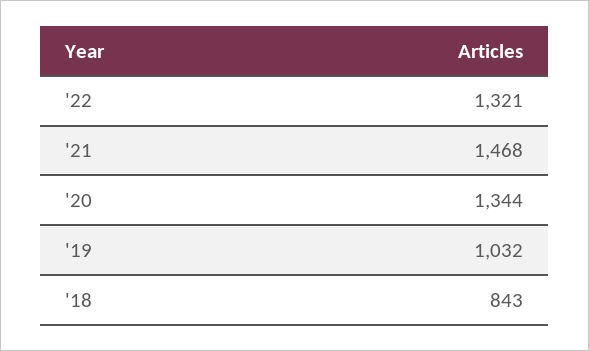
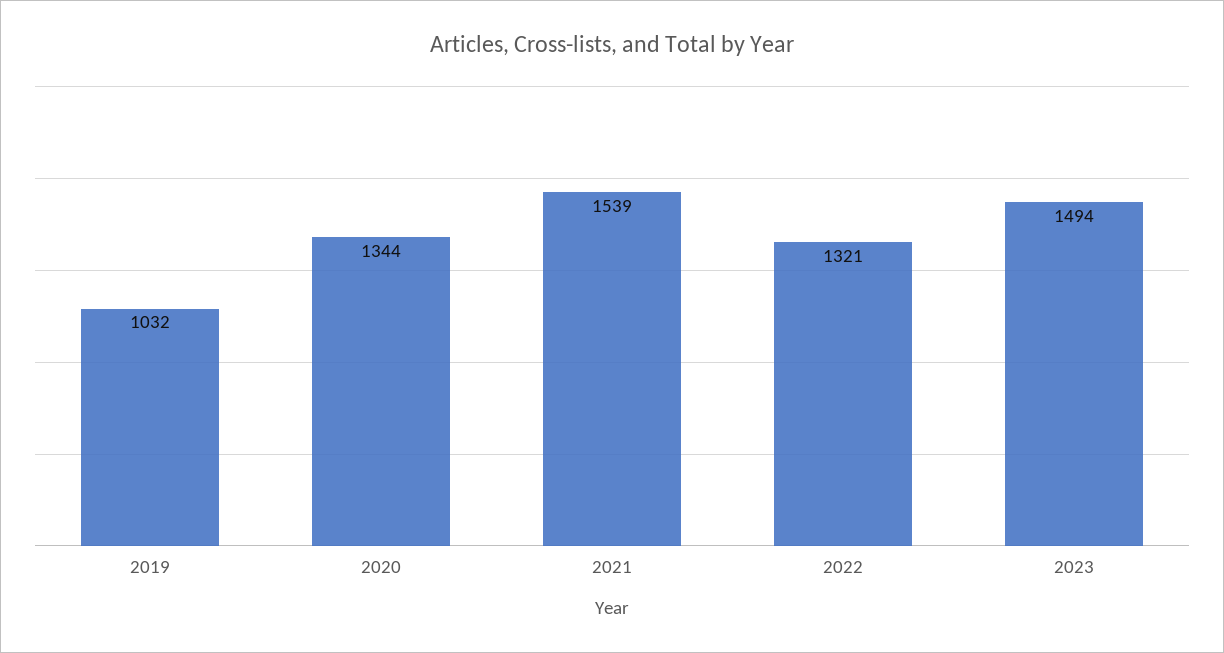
'21: 1468 -> 1539
'18: 843 -> none
2023: none -> 1494

